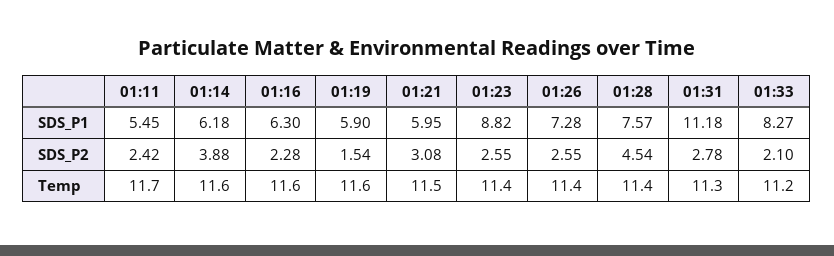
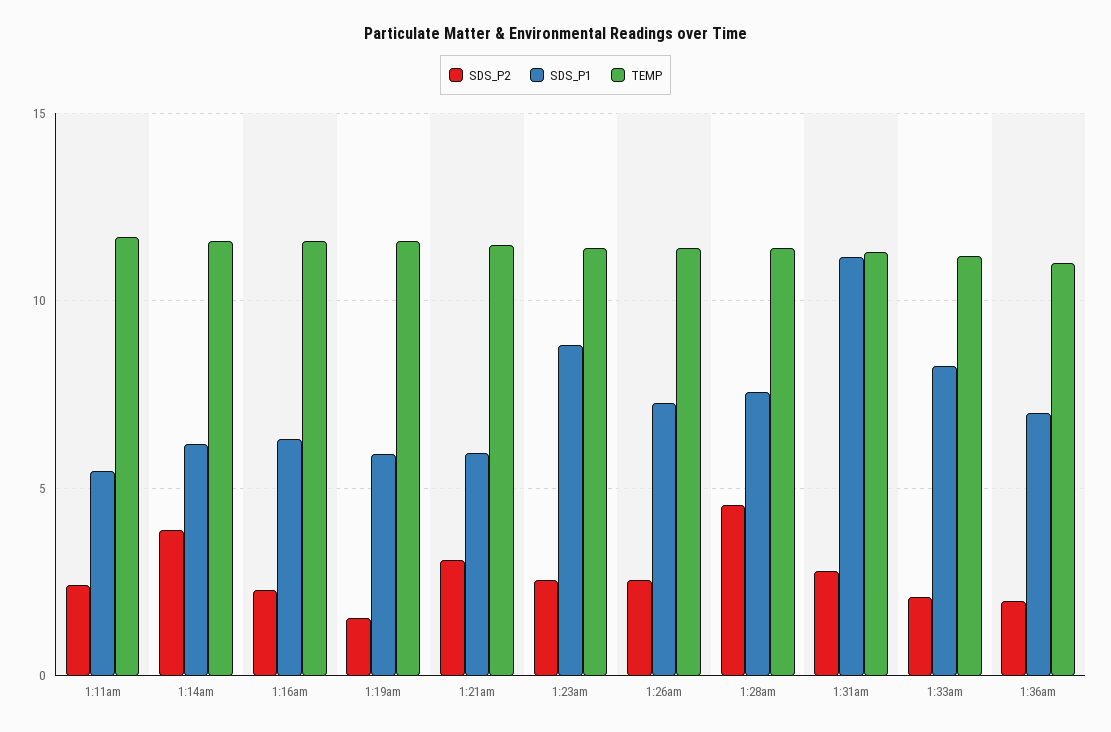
SDS_P2, 1:36am: none -> 2
SDS_P1, 1:36am: none -> 7
Temp, 1:36am: none -> 11

